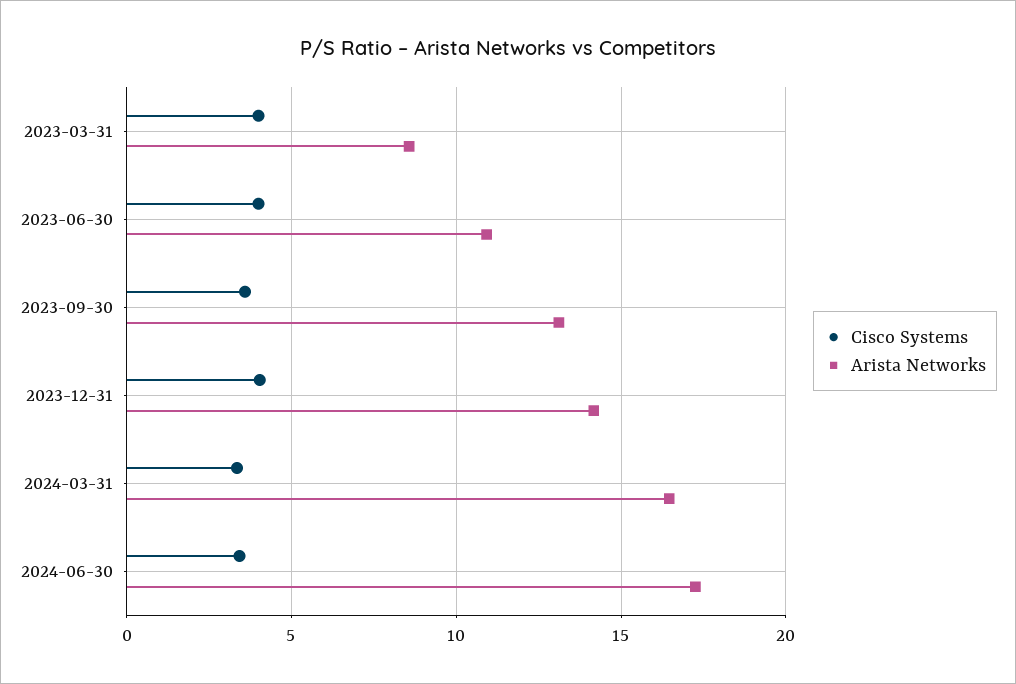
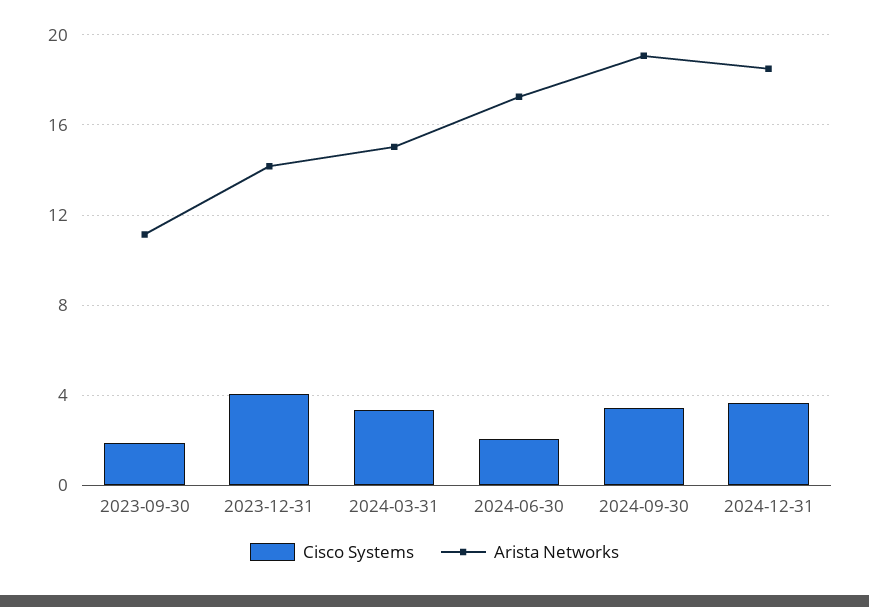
Cisco Systems, 2023-03-31: 4 -> none
Arista Networks, 2023-03-31: 8.5 -> none
Cisco Systems, 2023-06-30: 4 -> none
Arista Networks, 2023-06-30: 11 -> none
Cisco Systems, 2023-09-30: 3.5 -> 2
Arista Networks, 2023-09-30: 13 -> 11
Arista Networks, 2024-03-31: 16.5 -> 15
Cisco Systems, 2024-06-30: 3.5 -> 2
Cisco Systems, 2024-09-30: none -> 3.5
Arista Networks, 2024-09-30: none -> 19
Cisco Systems, 2024-12-31: none -> 3.5
Arista Networks, 2024-12-31: none -> 18.5

